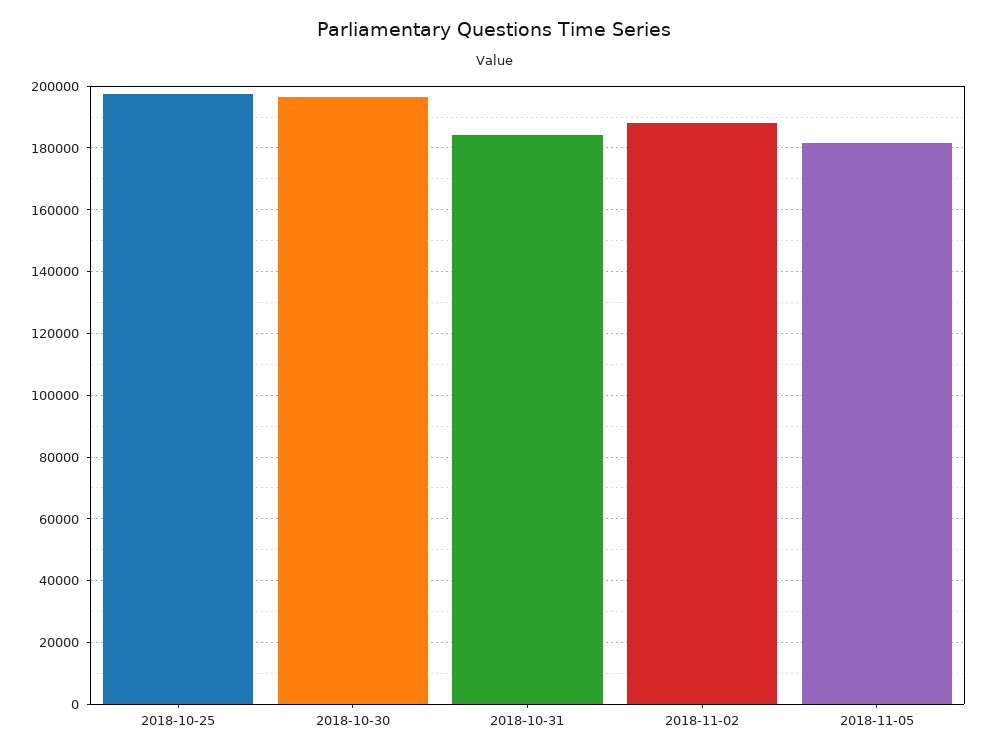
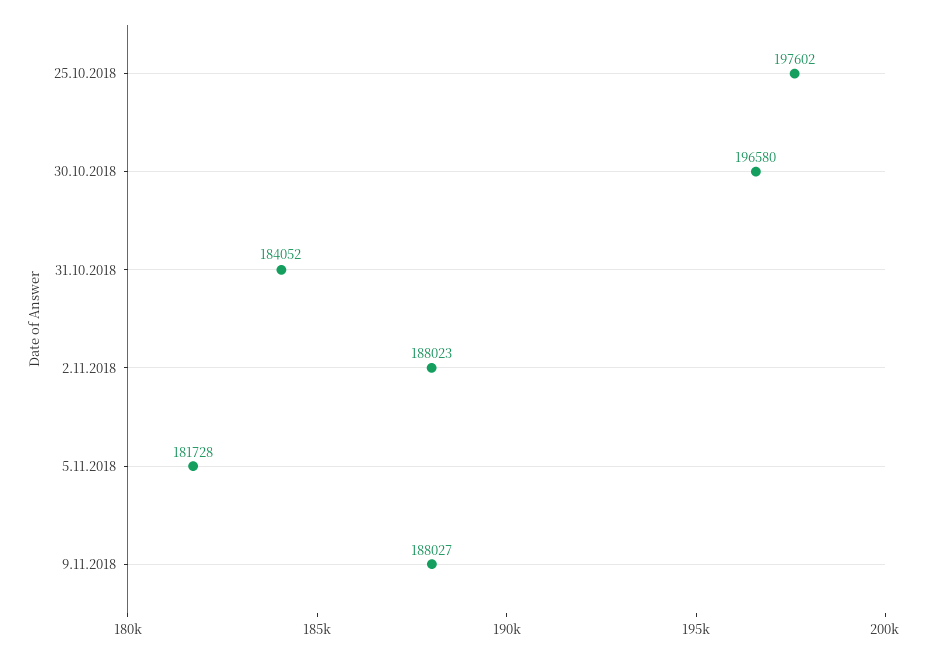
9.11.2018: none -> 188027

